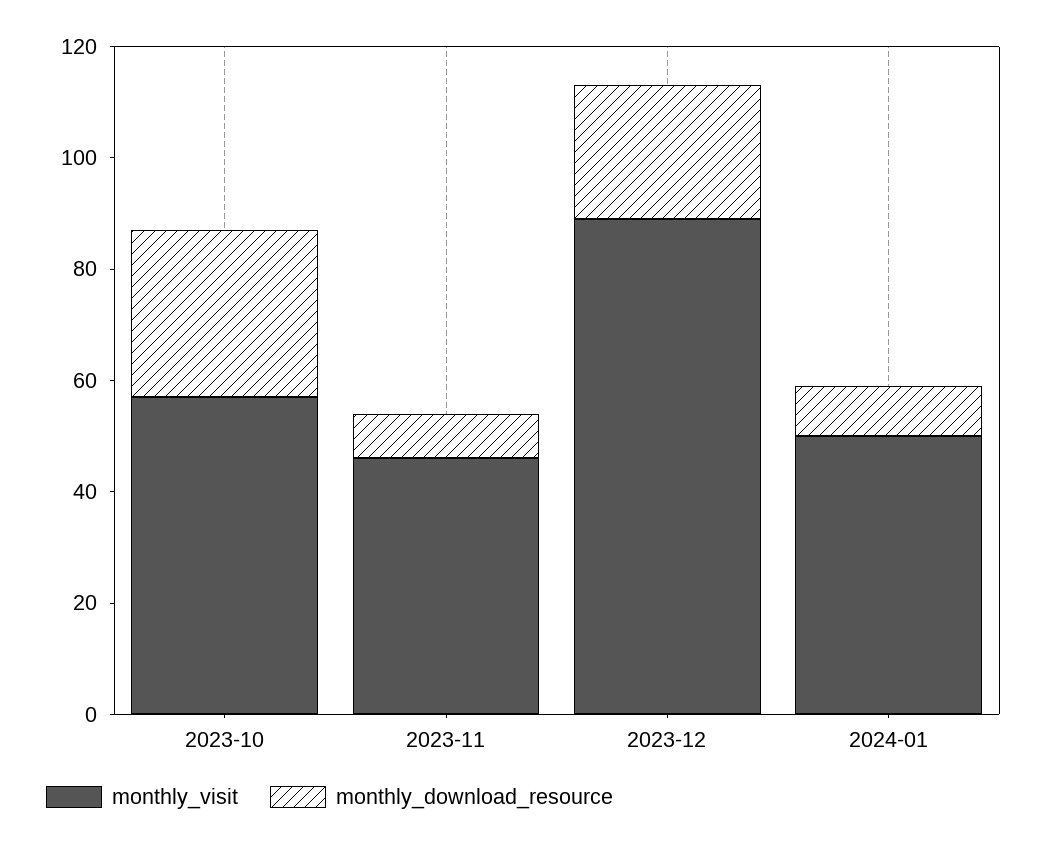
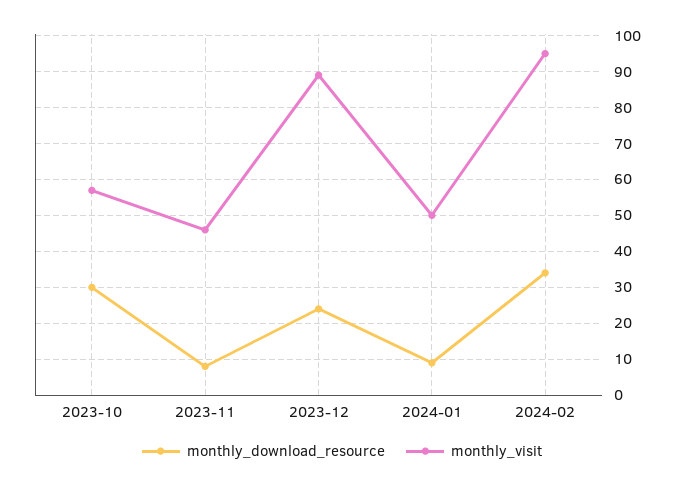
monthly_download_resource, 2024-02: none -> 35
monthly_visit, 2024-02: none -> 95

